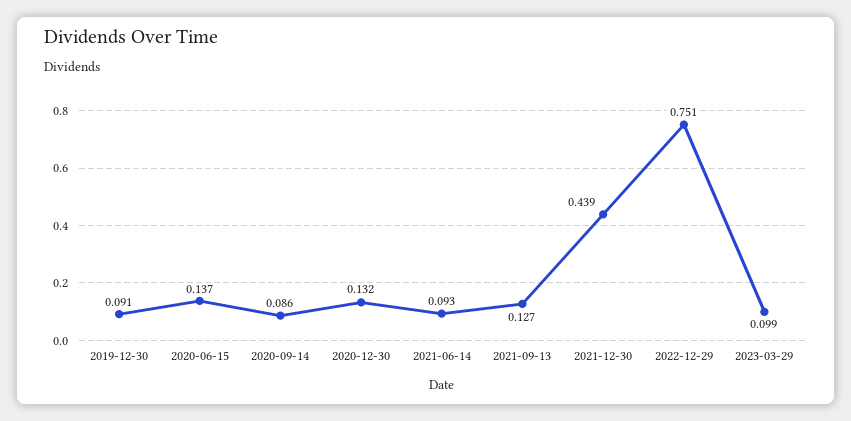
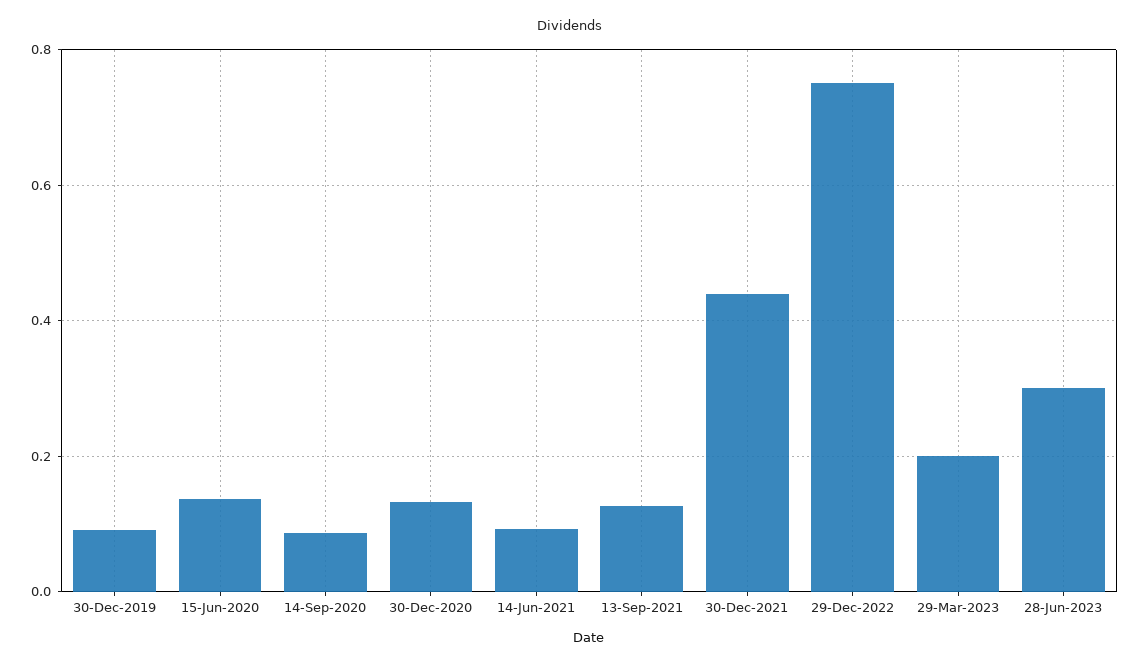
2023-03-29: 0.099 -> 0.2
28-Jun-2023: none -> 0.3

